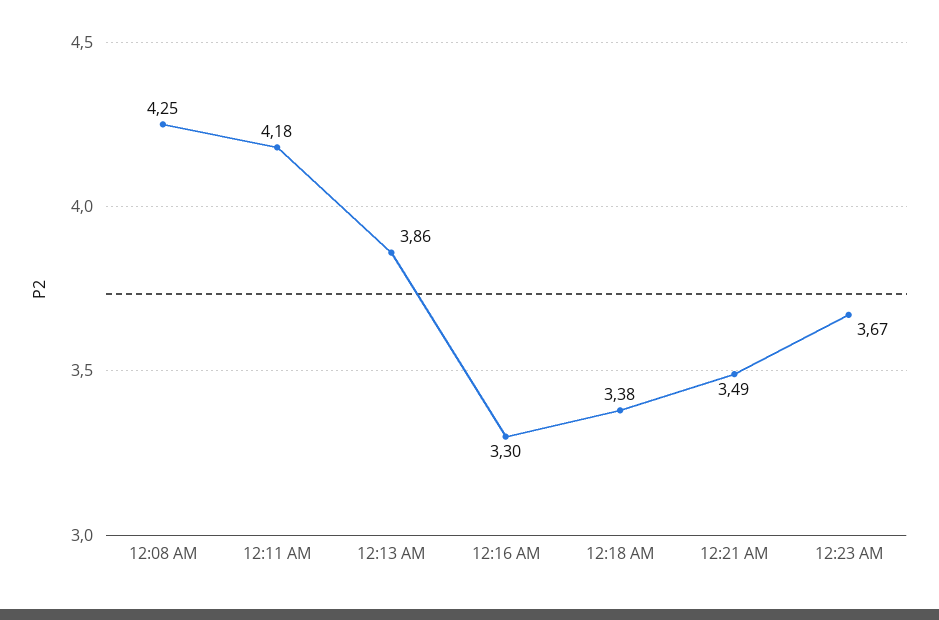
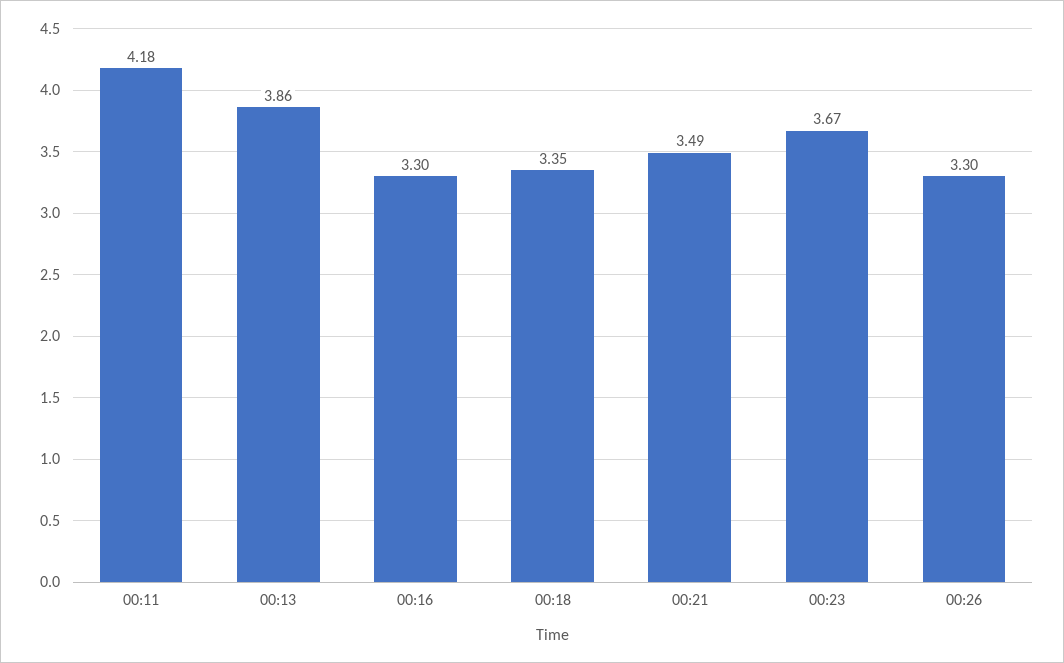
12:08 AM: 4.25 -> none
12:18 AM: 3.38 -> 3.35
00:26: none -> 3.3

